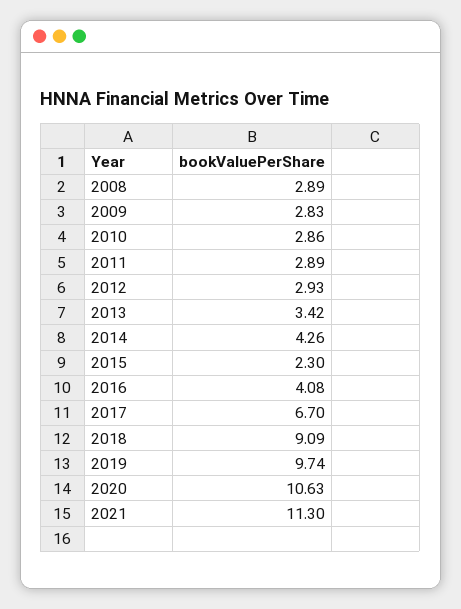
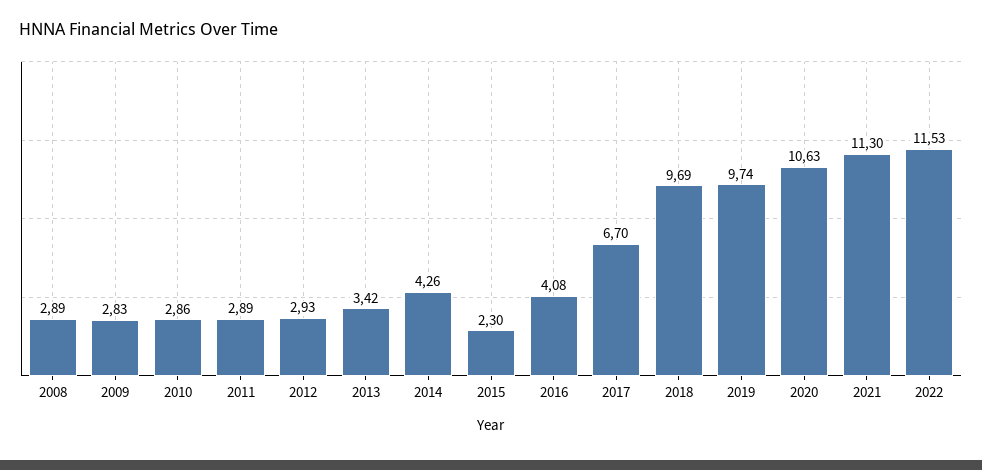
2018: 9.09 -> 9.69
2022: none -> 11.53

